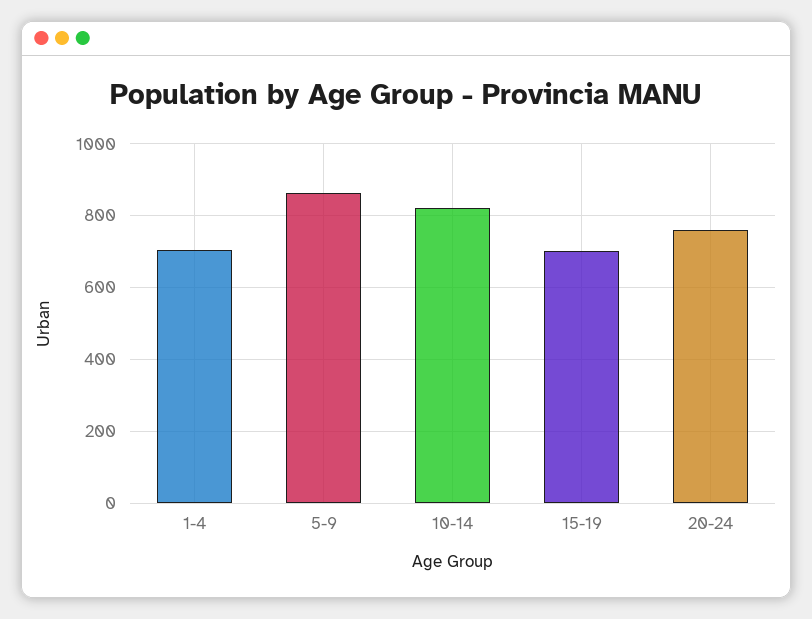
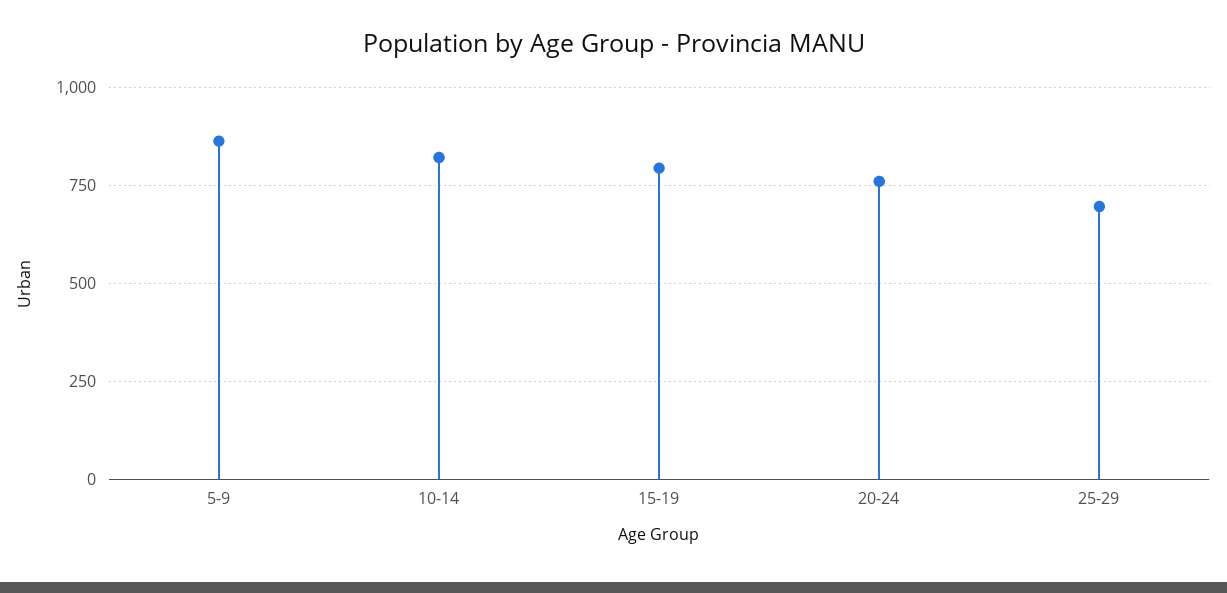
1-4: 700 -> none
15-19: 700 -> 800
25-29: none -> 700

